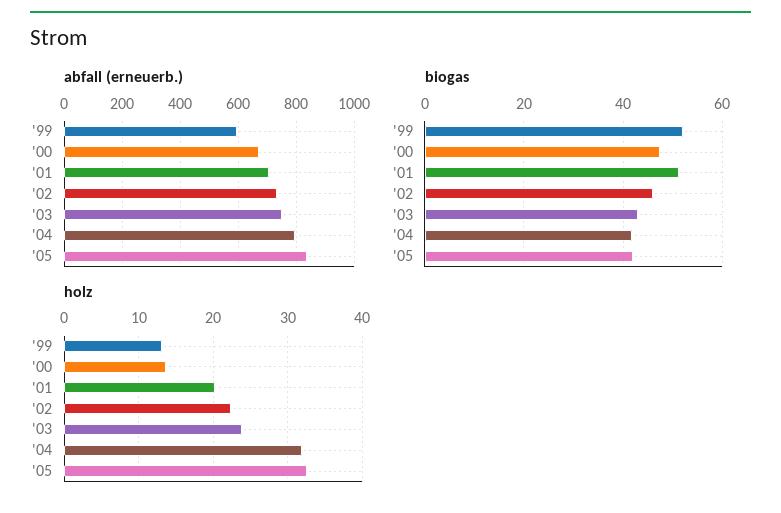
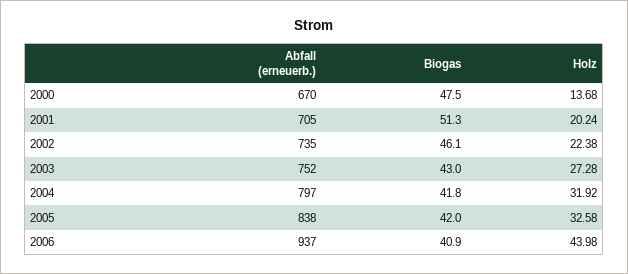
abfall (erneuerb.), '99: 600 -> none
biogas, '99: 52 -> none
holz, '99: 13 -> none
holz, '03: 24 -> 27.28
abfall (erneuerb.), 2006: none -> 937
biogas, 2006: none -> 40.9
holz, 2006: none -> 43.98

